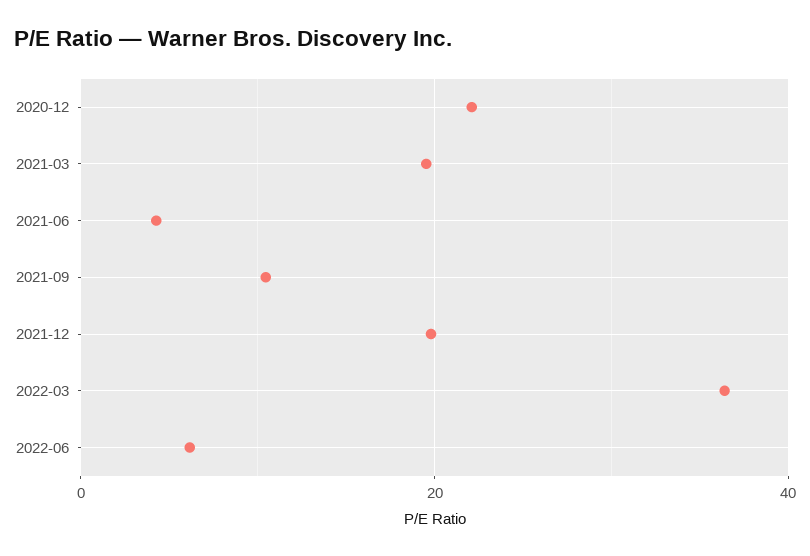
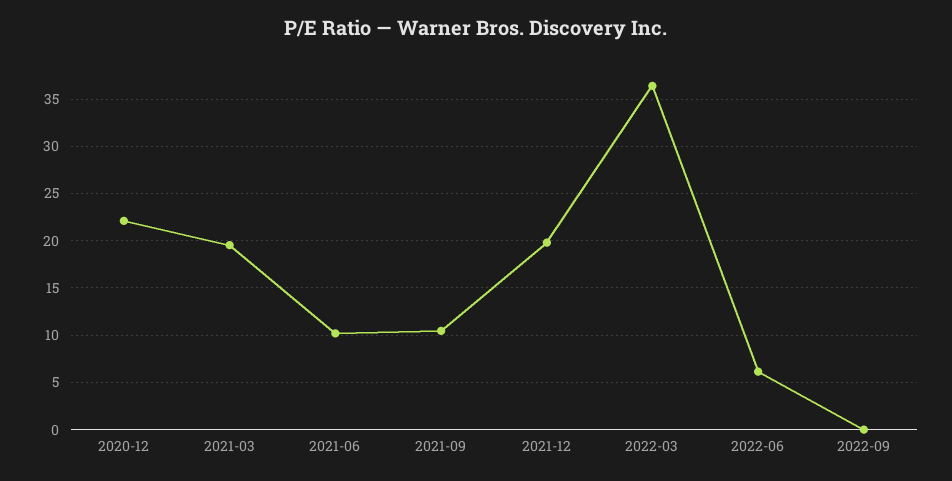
2021-06: 4 -> 10
2022-09: none -> 0

